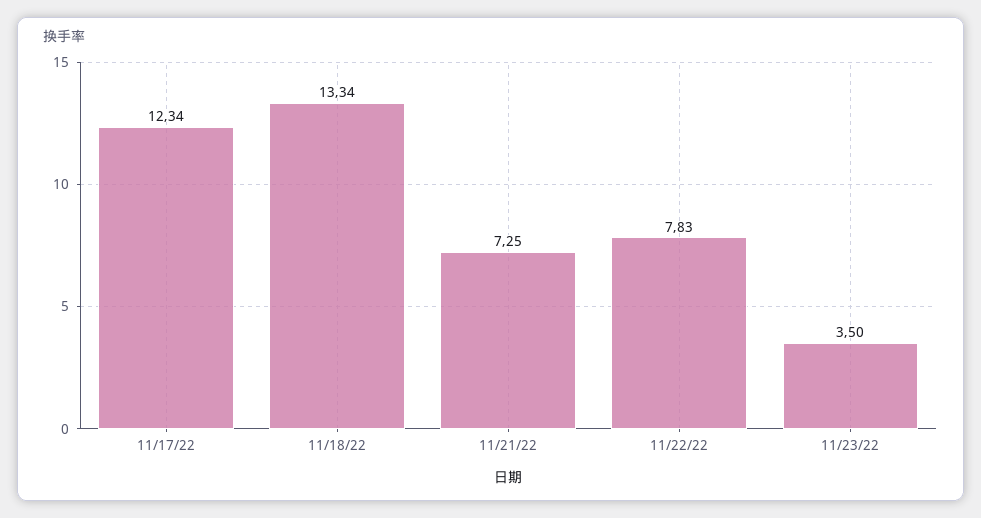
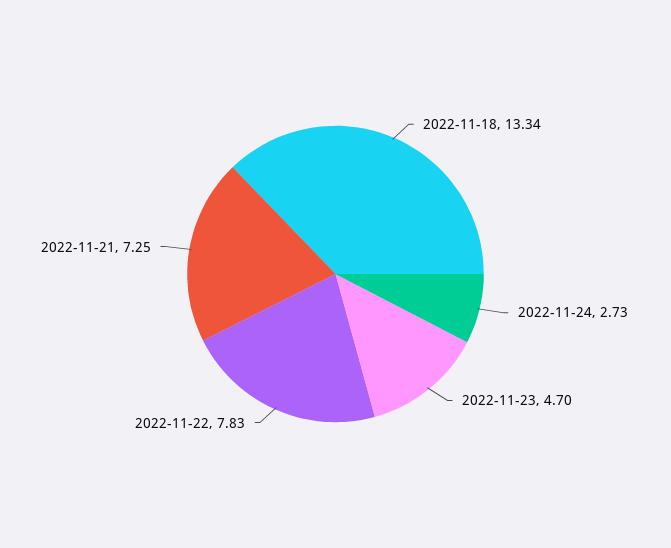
11/17/22: 12.34 -> none
11/23/22: 3.5 -> 4.7
2022-11-24: none -> 2.73

